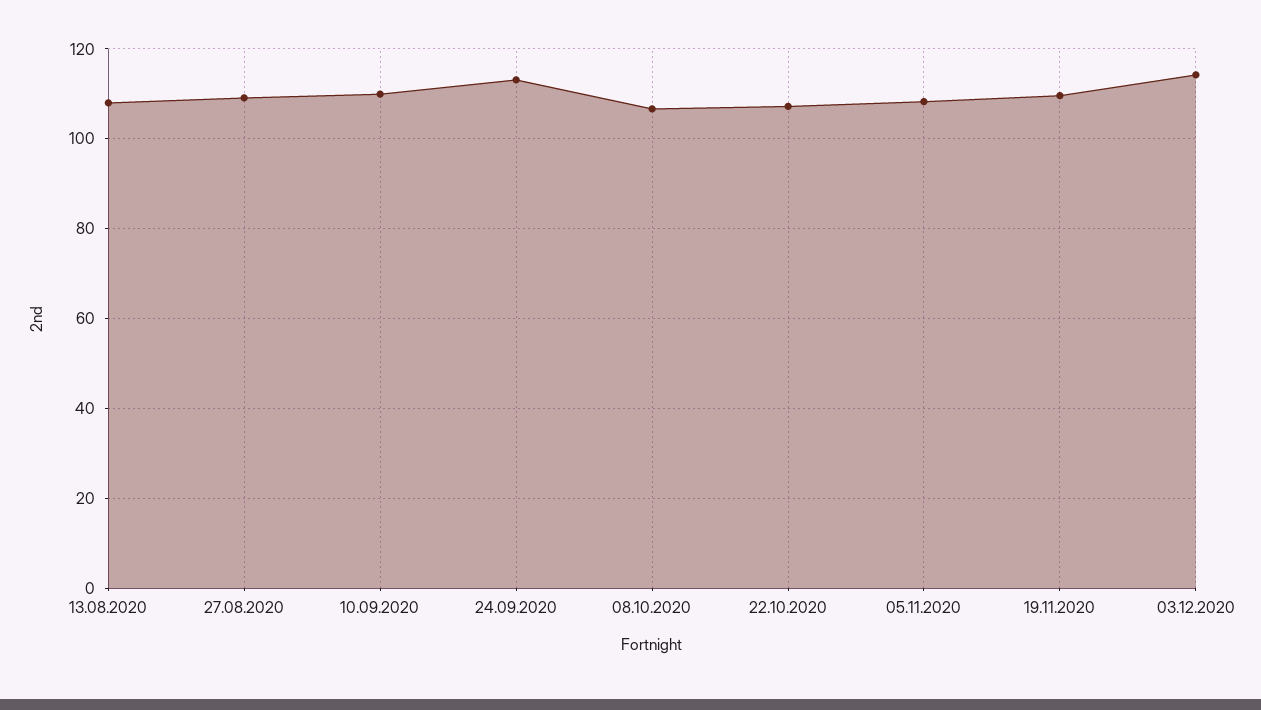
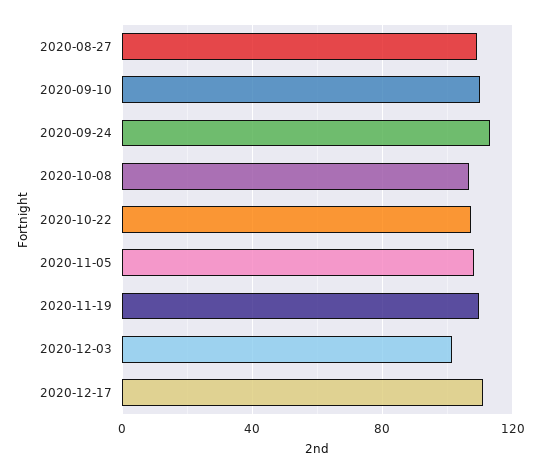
13.08.2020: 108 -> none
03.12.2020: 114 -> 100
2020-12-17: none -> 110

